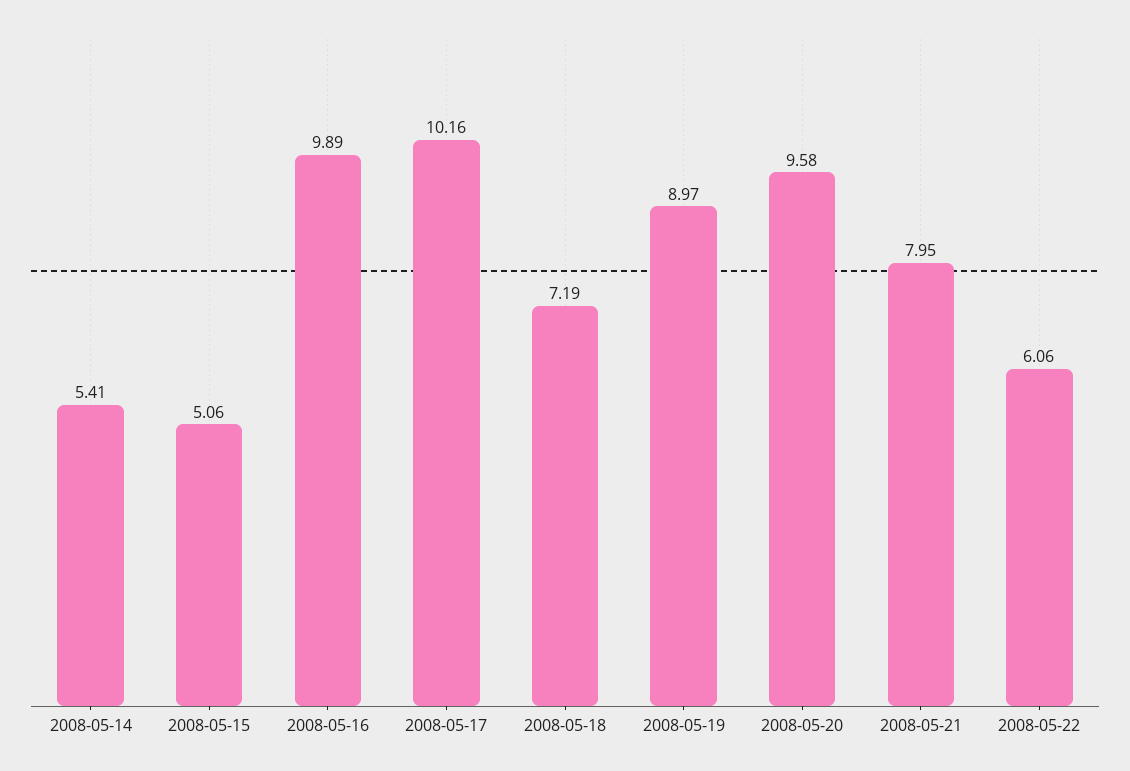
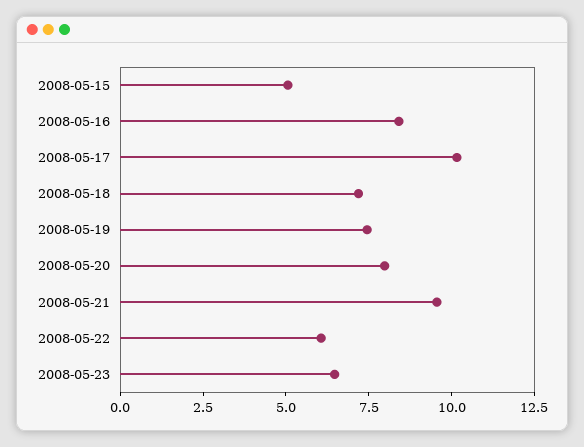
2008-05-14: 5.41 -> none
2008-05-16: 9.89 -> 8.5
2008-05-19: 8.97 -> 7.5
2008-05-20: 9.58 -> 8
2008-05-21: 7.95 -> 9.5
2008-05-23: none -> 6.5

